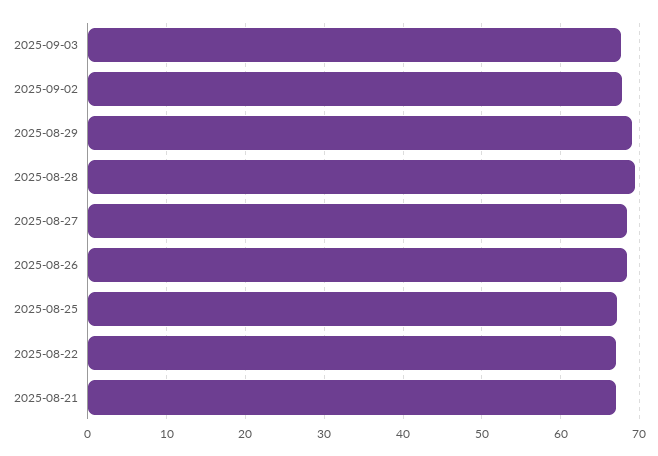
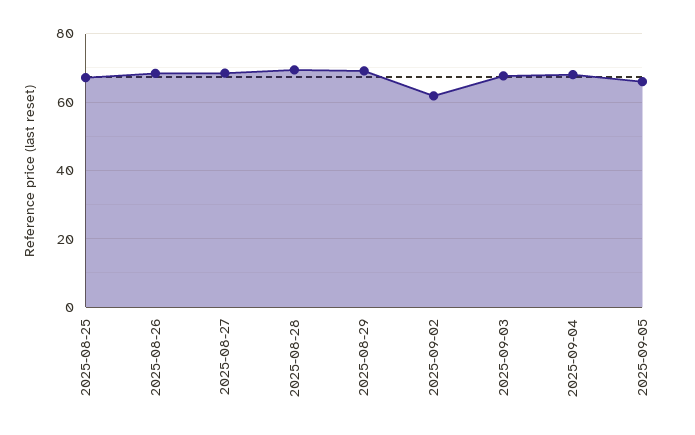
2025-09-02: 68 -> 62
2025-08-22: 67 -> none
2025-08-21: 67 -> none
2025-09-04: none -> 68
2025-09-05: none -> 66

